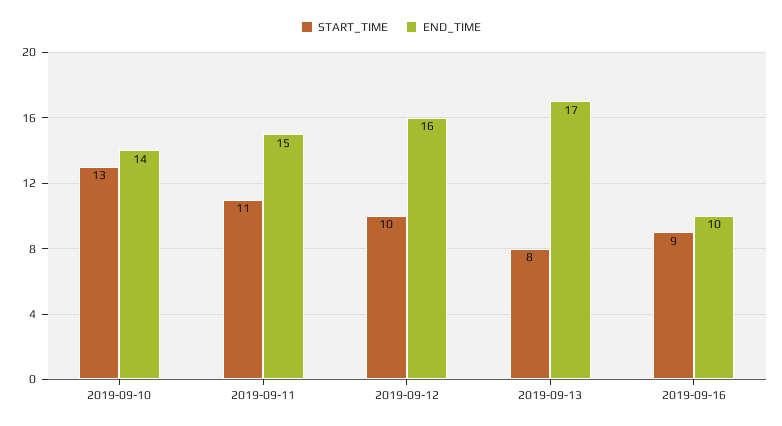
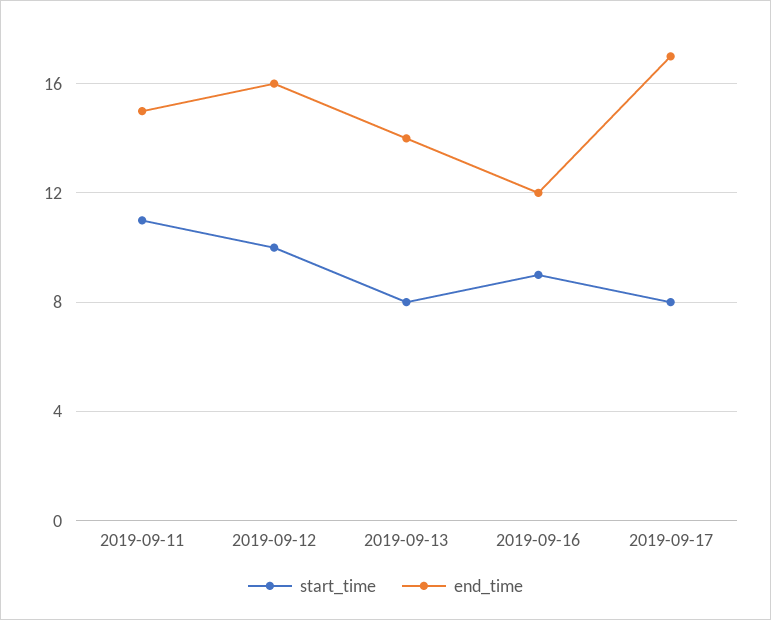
START_TIME, 2019-09-10: 13 -> none
END_TIME, 2019-09-10: 14 -> none
END_TIME, 2019-09-13: 17 -> 14
END_TIME, 2019-09-16: 10 -> 12
START_TIME, 2019-09-17: none -> 8
END_TIME, 2019-09-17: none -> 17

